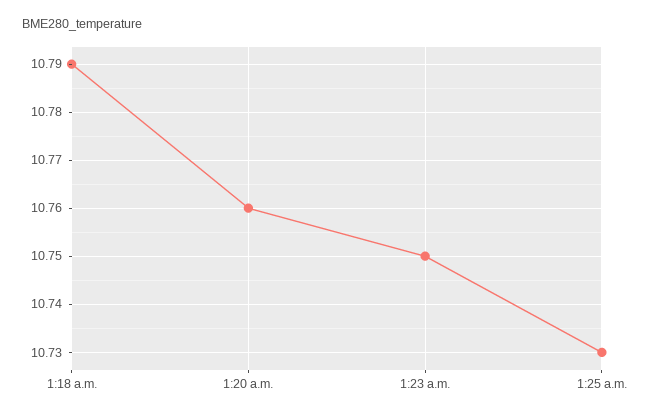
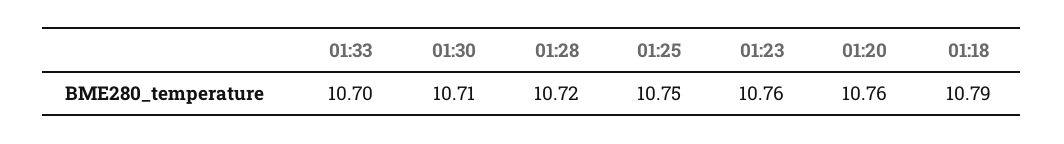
1:23 a.m.: 10.75 -> 10.76
1:25 a.m.: 10.73 -> 10.75
01:33: none -> 10.7
01:30: none -> 10.71
01:28: none -> 10.72

